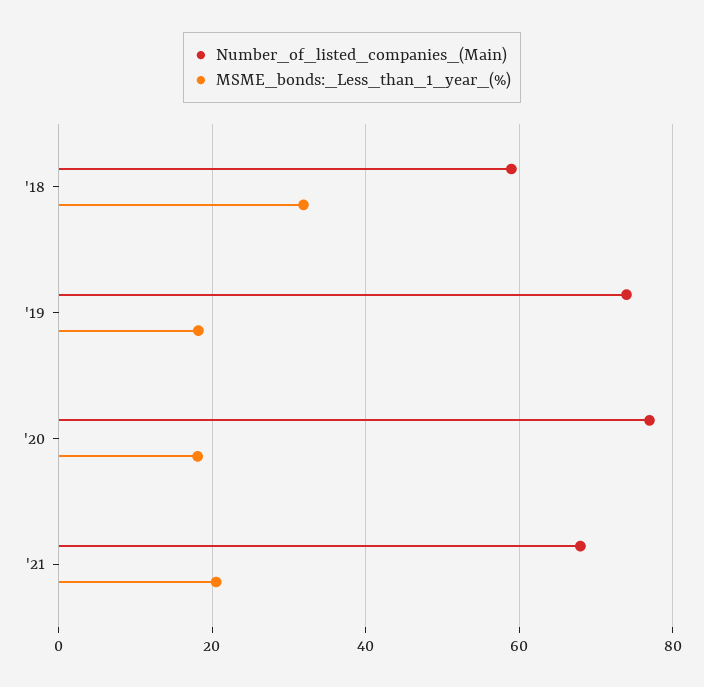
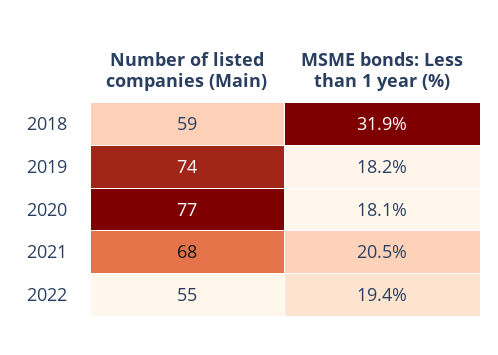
Number_of_listed_companies_(Main), 2022: none -> 55
MSME_bonds:_Less_than_1_year_(%), 2022: none -> 19.4

